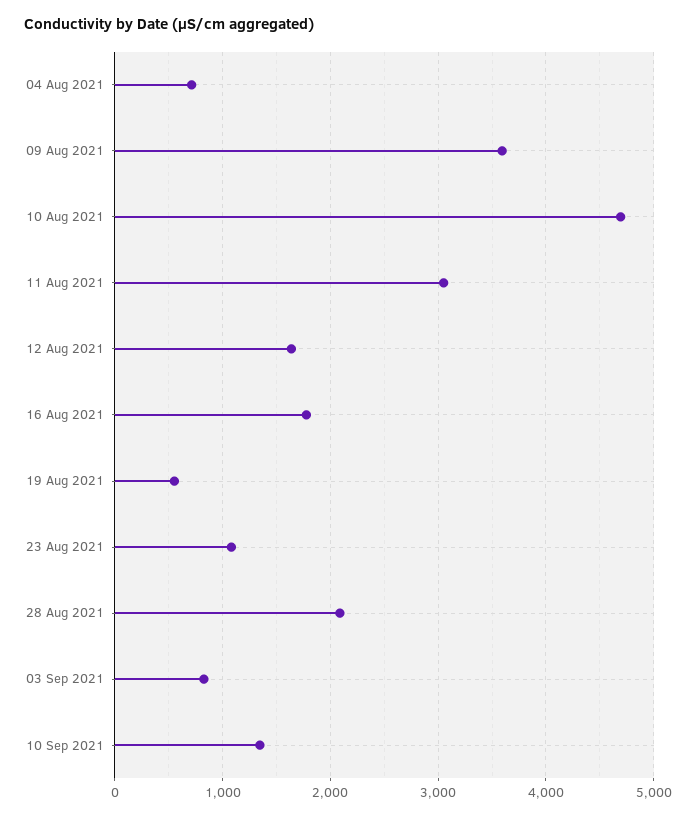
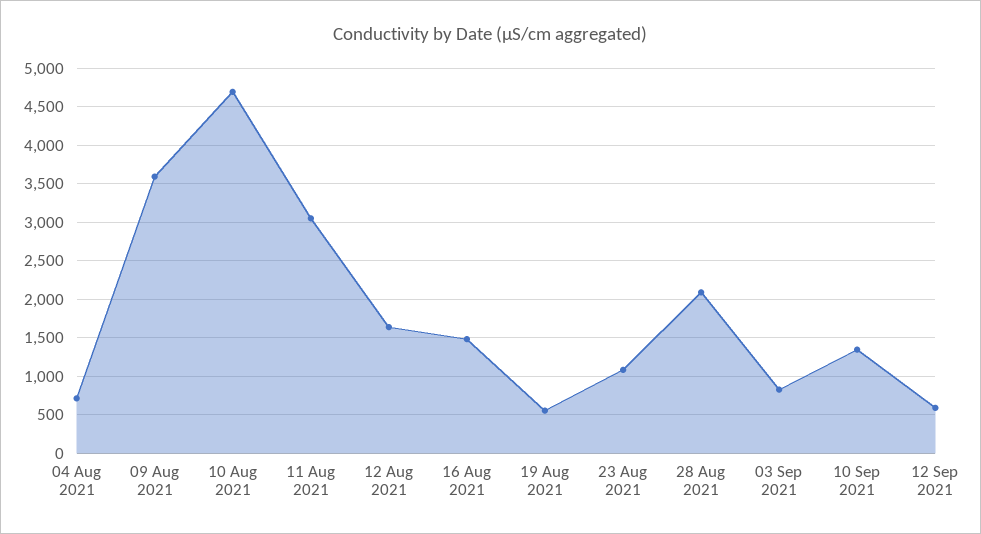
16 Aug 2021: 1800 -> 1500
12 Sep 2021: none -> 600

